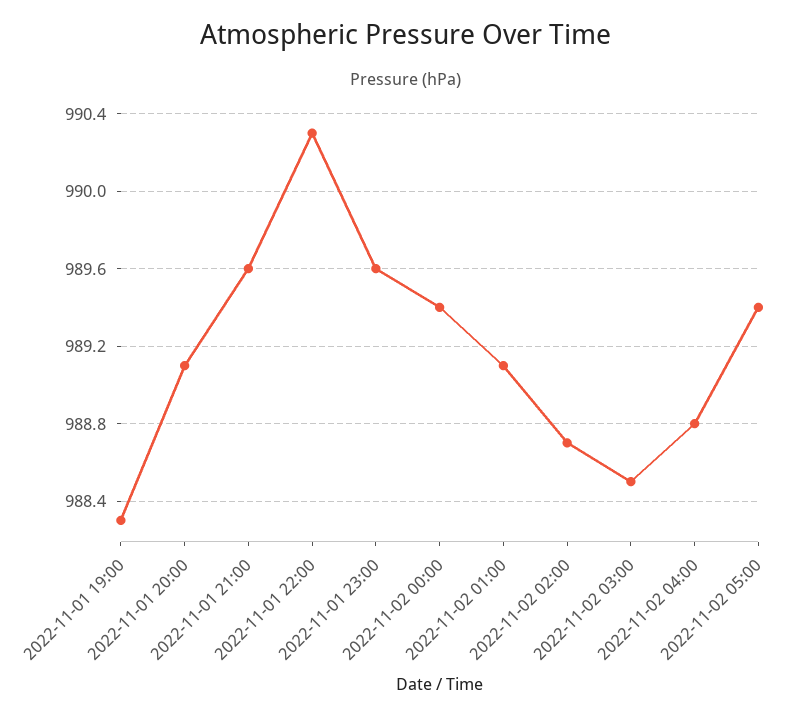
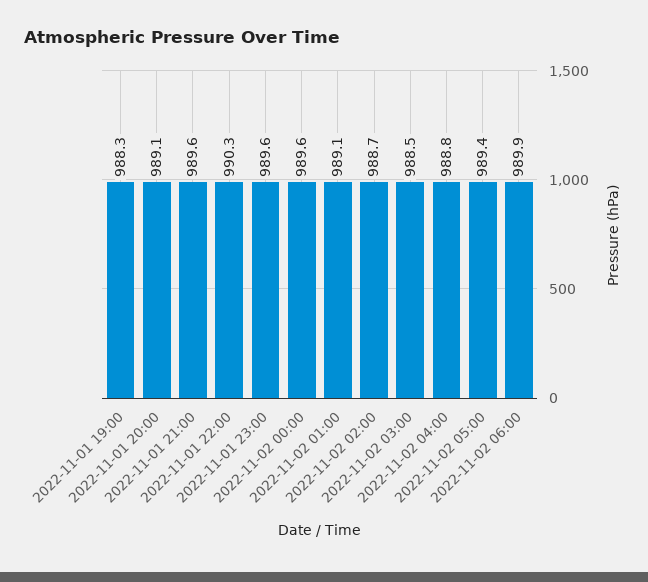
2022-11-02 00:00: 989.4 -> 989.6
2022-11-02 06:00: none -> 989.9

